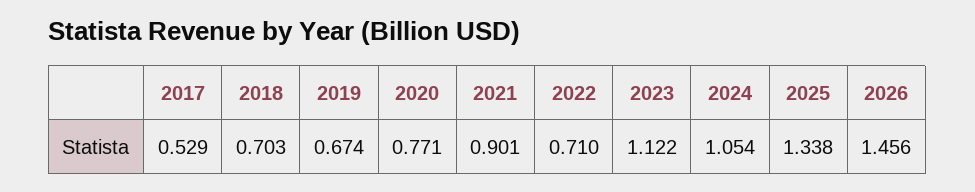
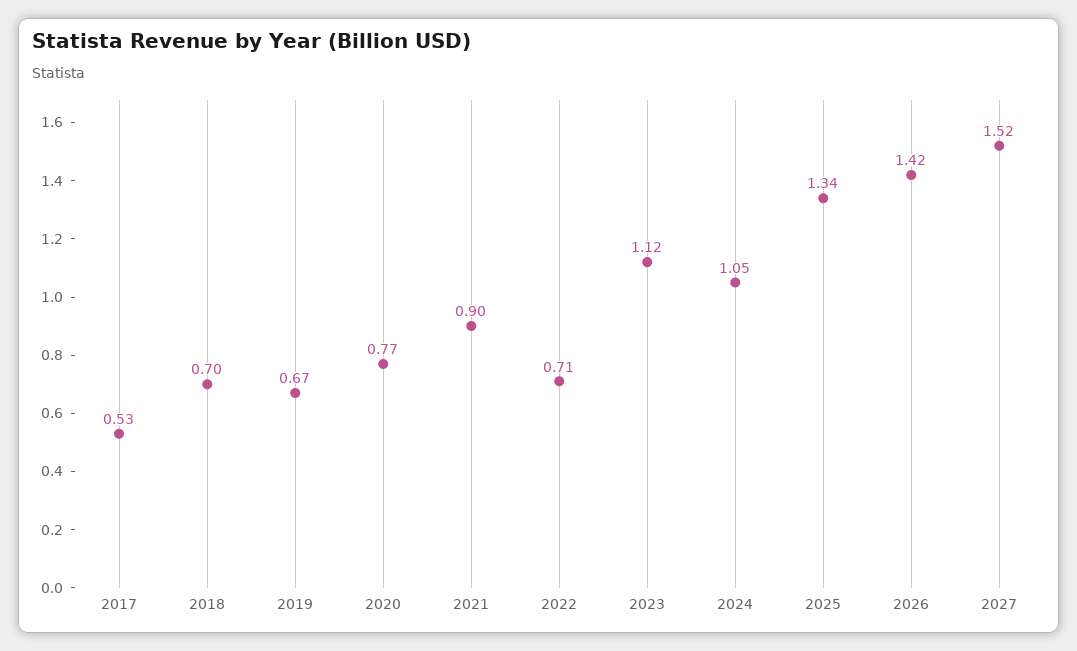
2026: 1.456 -> 1.42
2027: none -> 1.52

